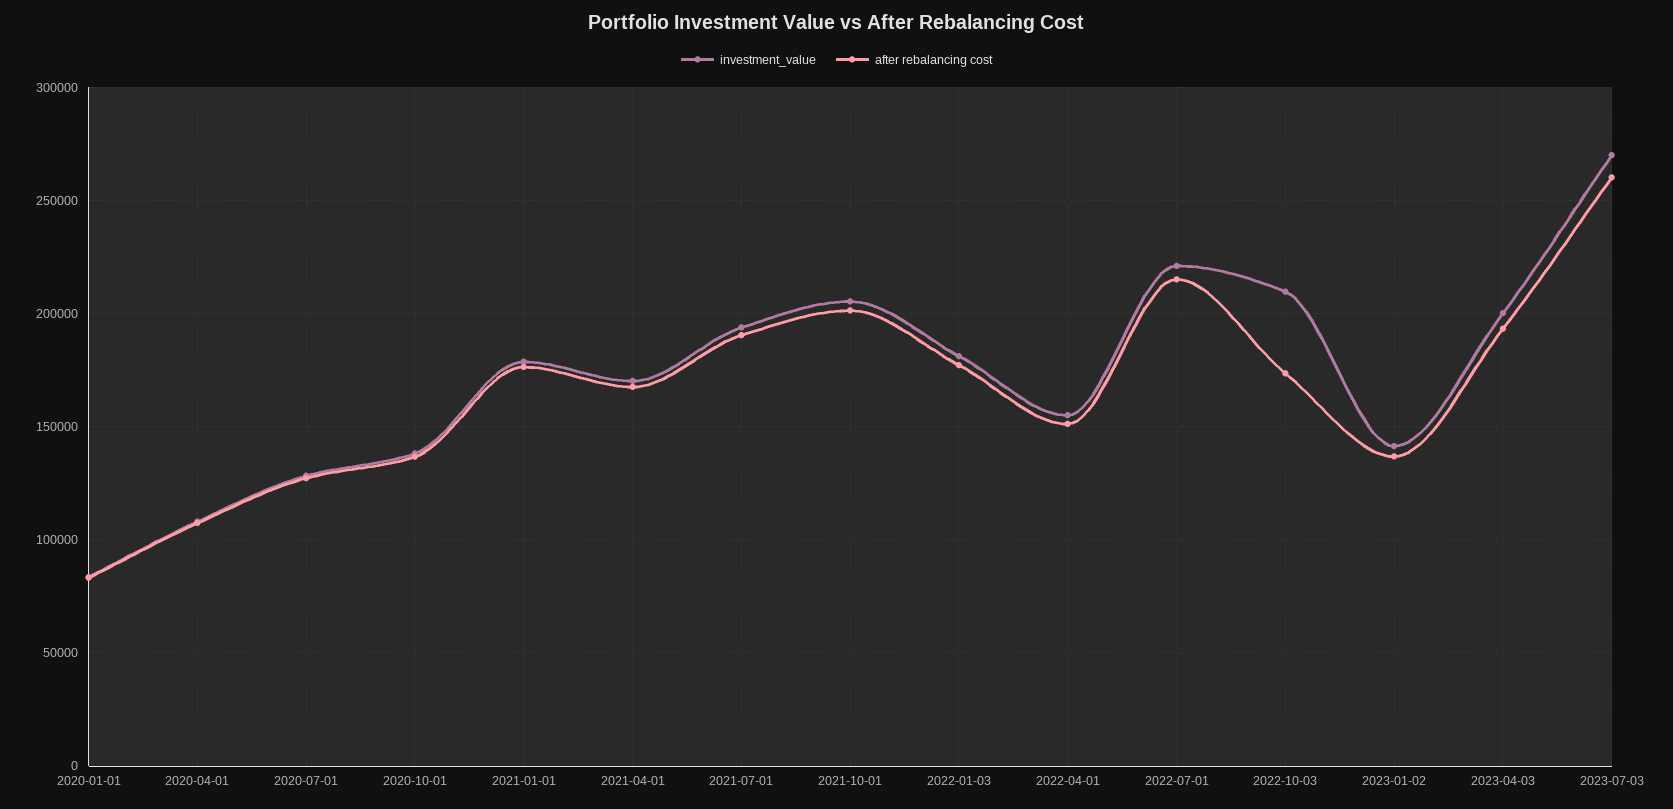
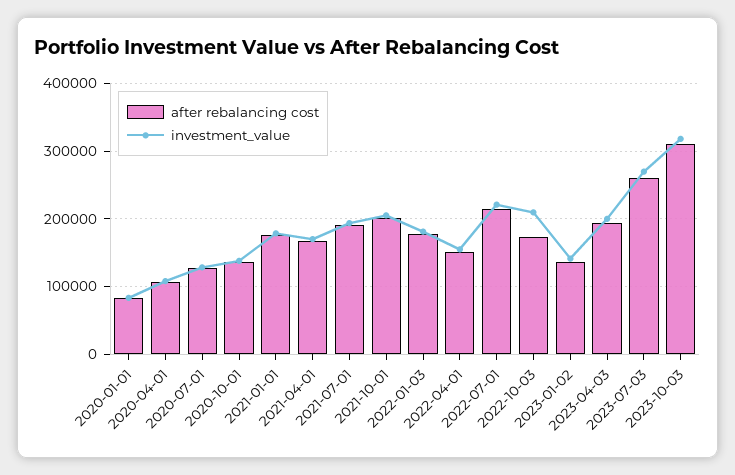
after rebalancing cost, 2023-10-03: none -> 310000
investment_value, 2023-10-03: none -> 320000

